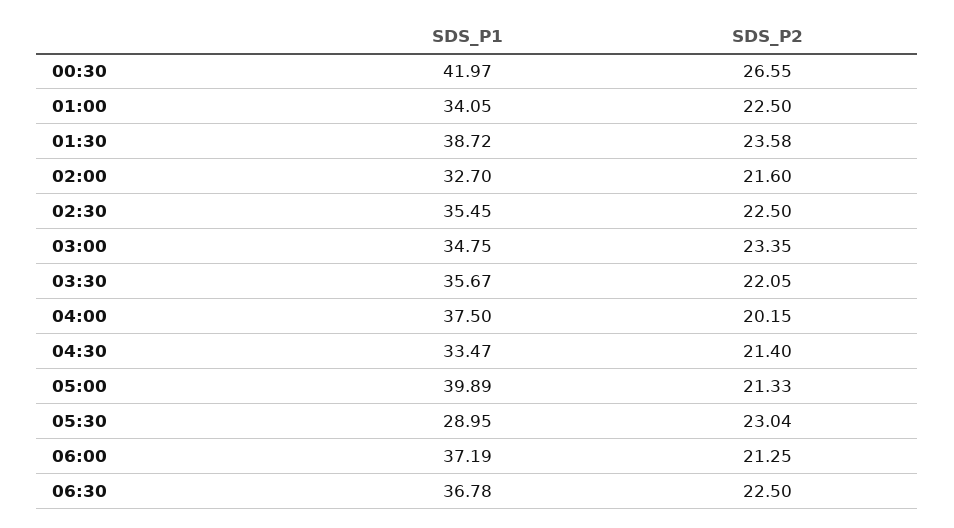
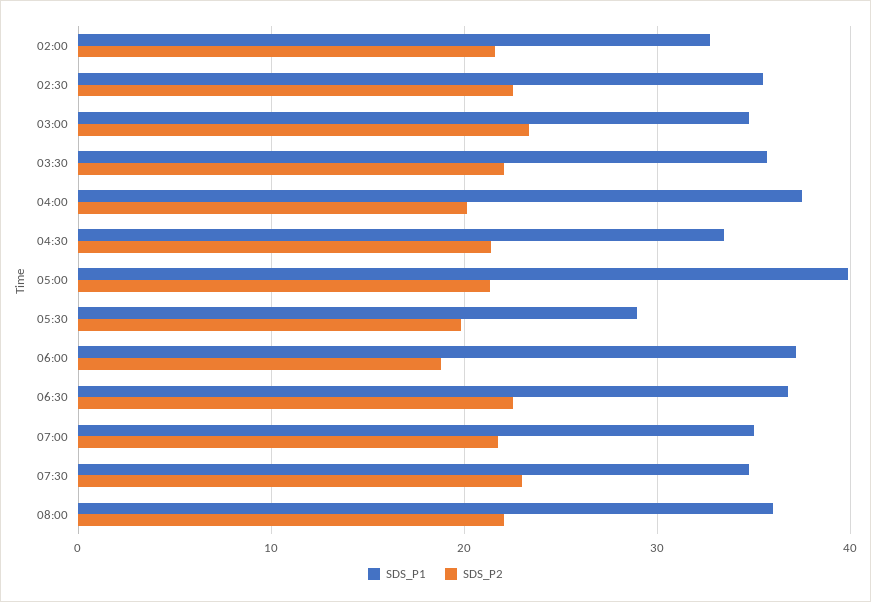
SDS_P1, 00:30: 41.97 -> none
SDS_P2, 00:30: 26.55 -> none
SDS_P1, 01:00: 34.05 -> none
SDS_P2, 01:00: 22.5 -> none
SDS_P1, 01:30: 38.72 -> none
SDS_P2, 01:30: 23.58 -> none
SDS_P2, 05:30: 23.04 -> 20
SDS_P2, 06:00: 21.25 -> 19
SDS_P1, 07:00: none -> 35
SDS_P2, 07:00: none -> 22
SDS_P1, 07:30: none -> 35
SDS_P2, 07:30: none -> 23
SDS_P1, 08:00: none -> 36
SDS_P2, 08:00: none -> 22

